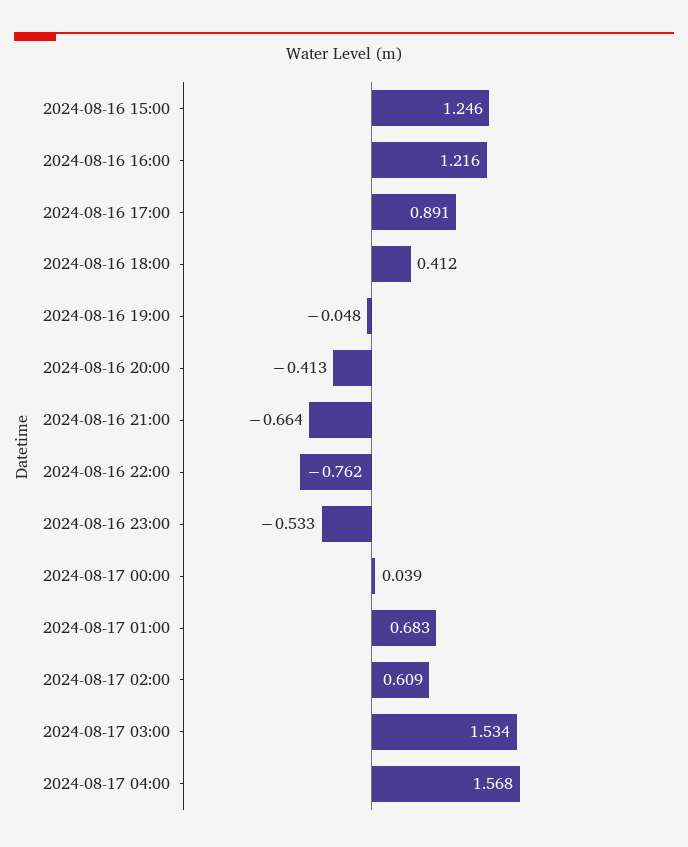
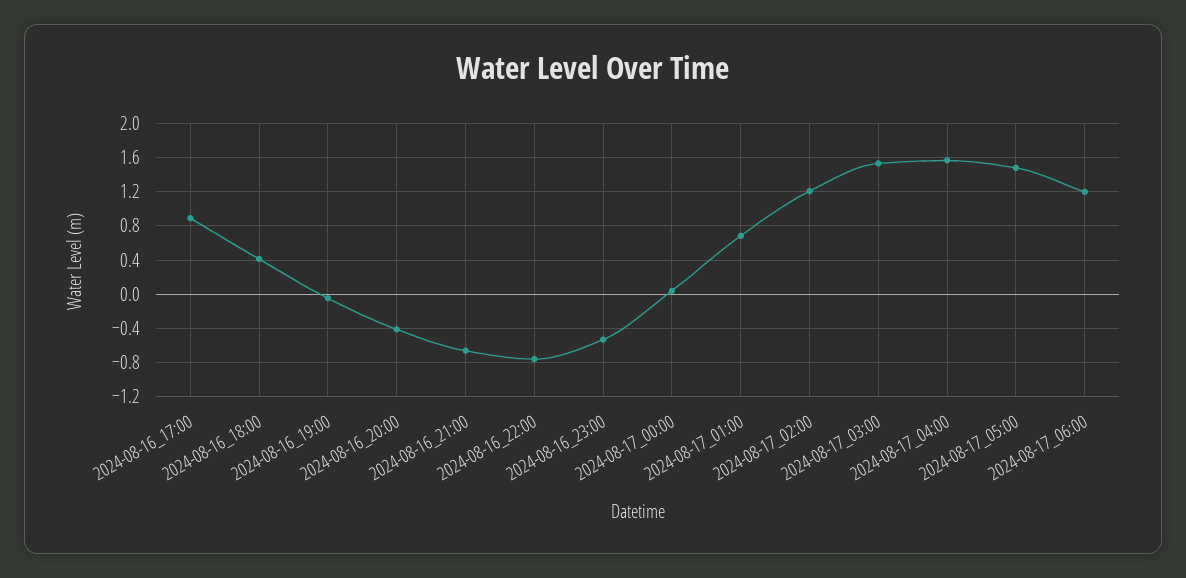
2024-08-16 15:00: 1.246 -> none
2024-08-16 16:00: 1.216 -> none
2024-08-17 02:00: 0.609 -> 1.2
2024-08-17_05:00: none -> 1.5
2024-08-17_06:00: none -> 1.2

